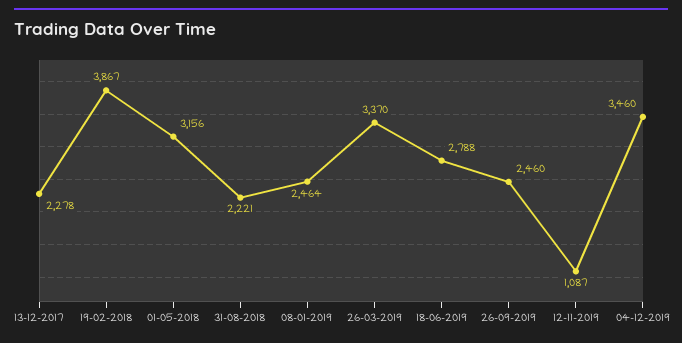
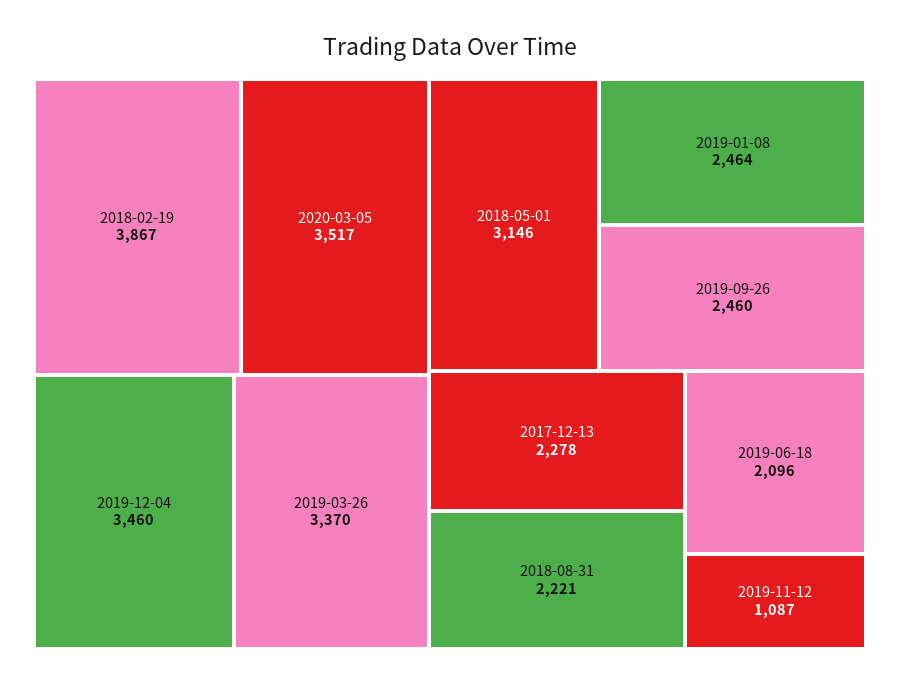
01-05-2018: 3156 -> 3146
18-06-2019: 2788 -> 2096
2020-03-05: none -> 3517

